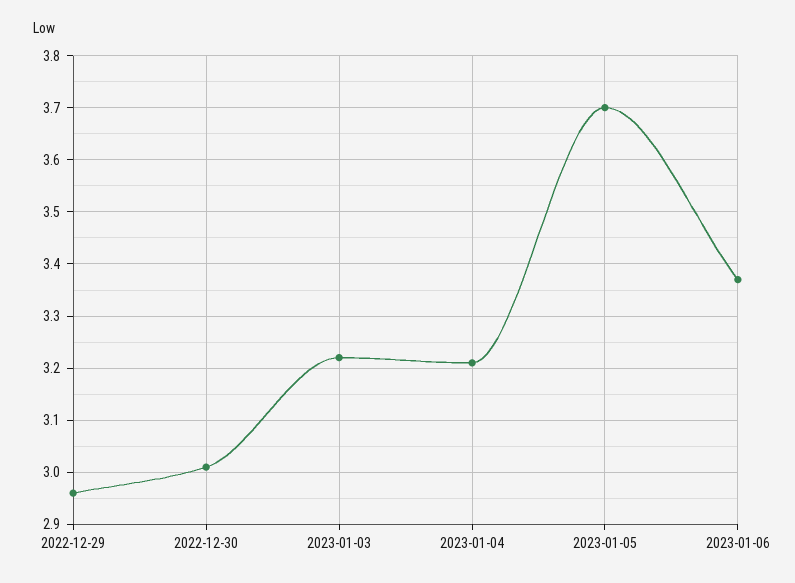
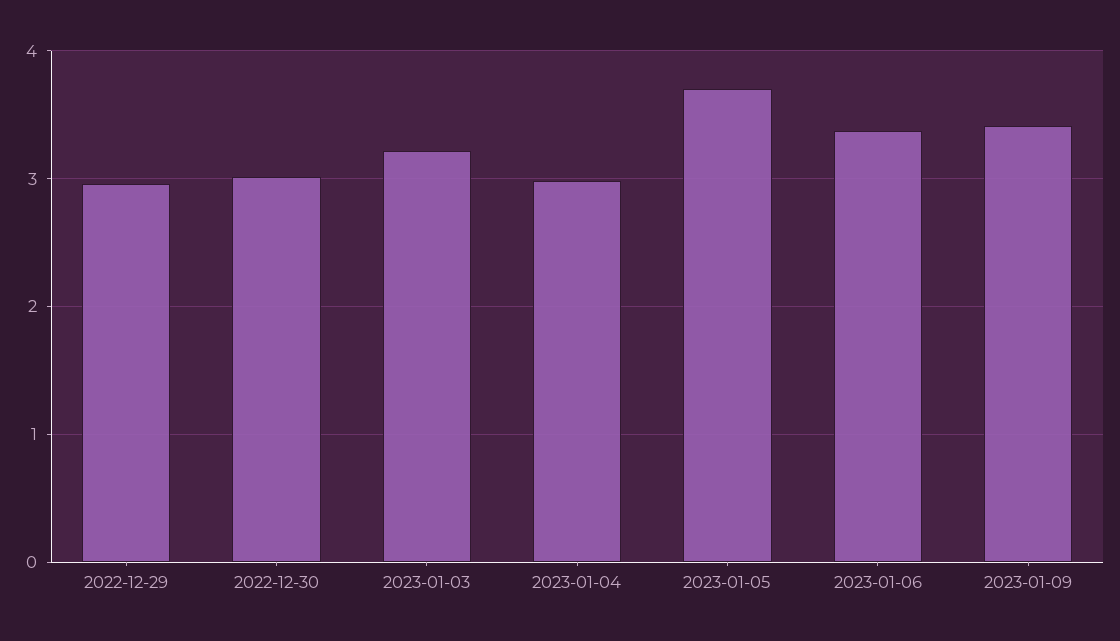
2023-01-04: 3.2 -> 3
2023-01-09: none -> 3.4

